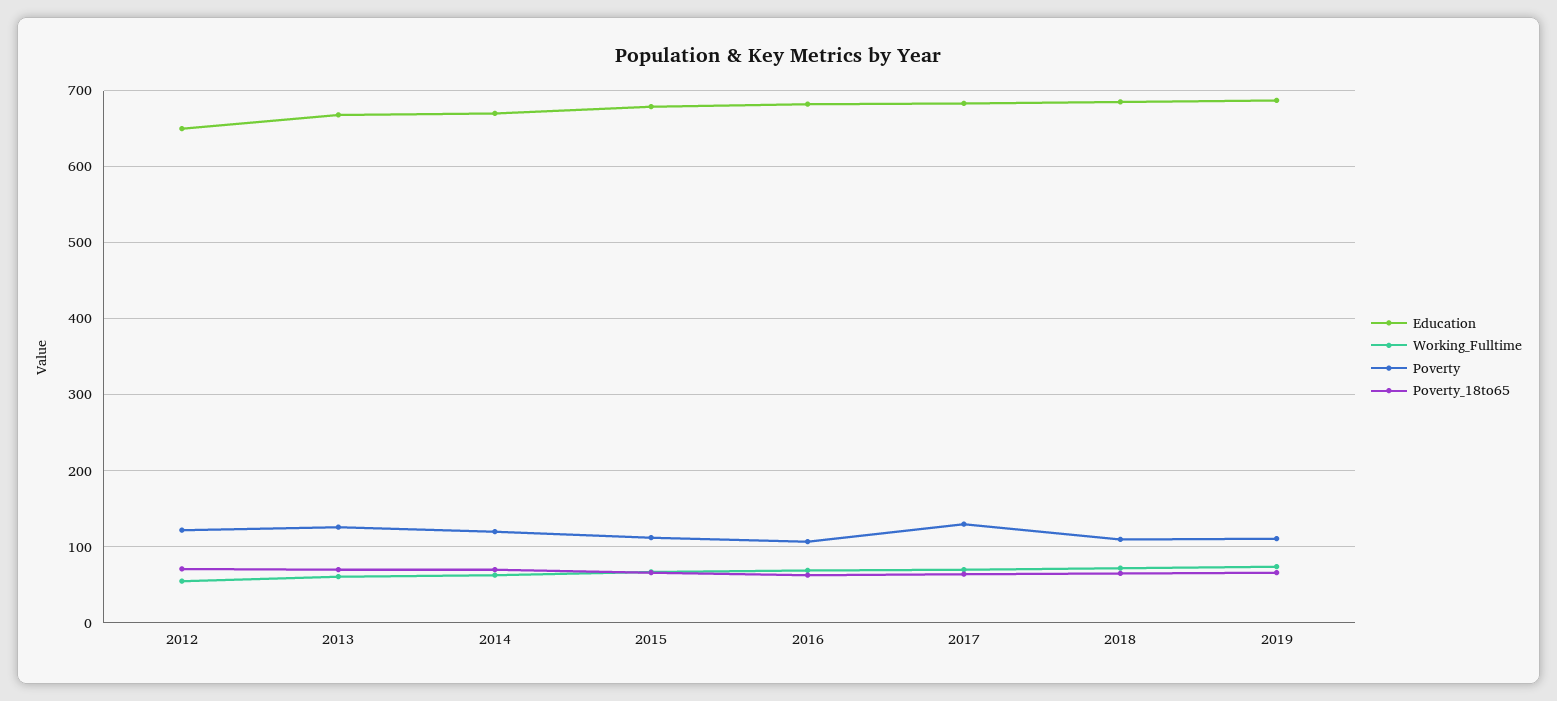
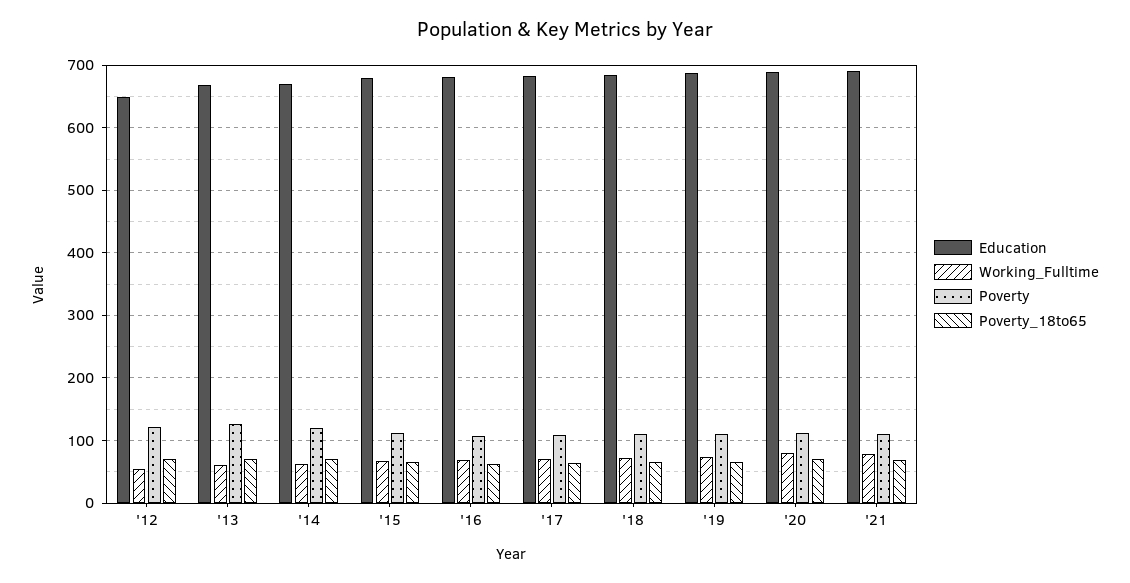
Poverty, 2017: 130 -> 110
Education, '20: none -> 690
Working_Fulltime, '20: none -> 80
Poverty, '20: none -> 110
Poverty_18to65, '20: none -> 70
Education, '21: none -> 690
Working_Fulltime, '21: none -> 80
Poverty, '21: none -> 110
Poverty_18to65, '21: none -> 70

